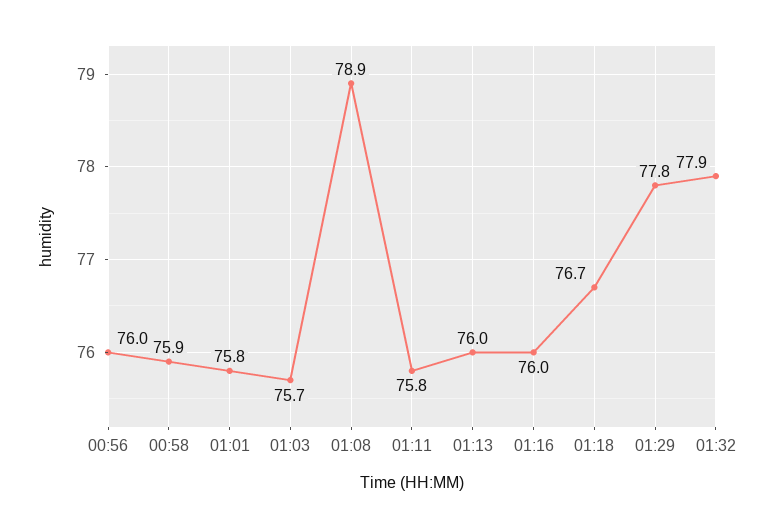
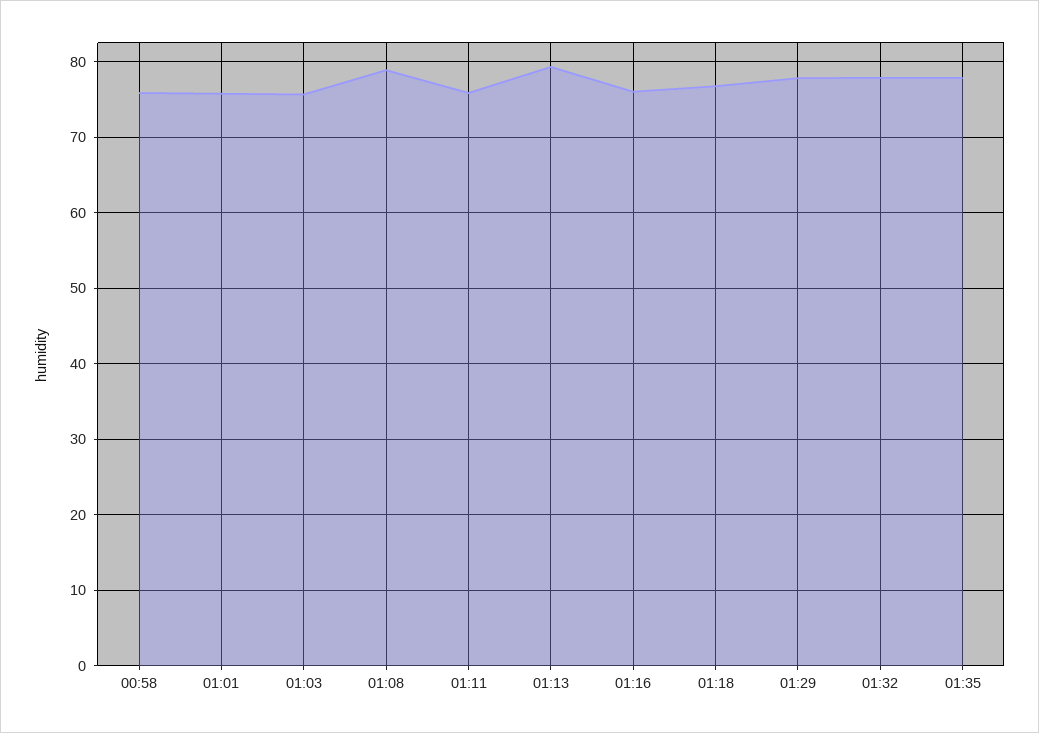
00:56: 76 -> none
01:13: 76 -> 79
01:35: none -> 78

